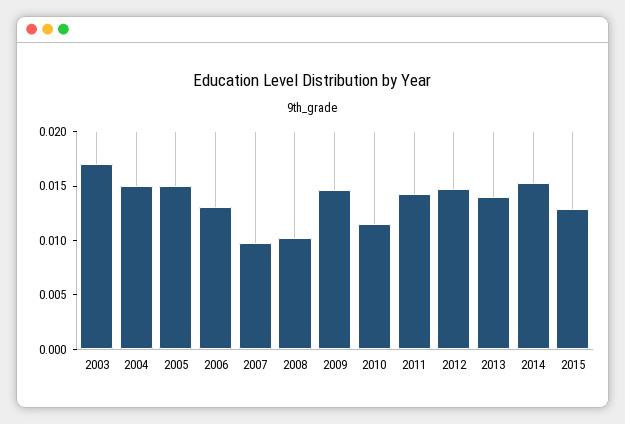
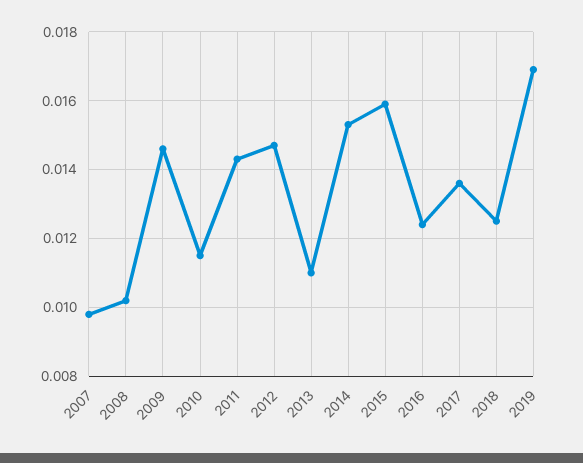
2003: 0.017 -> none
2004: 0.015 -> none
2005: 0.015 -> none
2006: 0.013 -> none
2013: 0.014 -> 0.011
2015: 0.013 -> 0.016
2016: none -> 0.0125
2017: none -> 0.0135
2018: none -> 0.0125
2019: none -> 0.017

